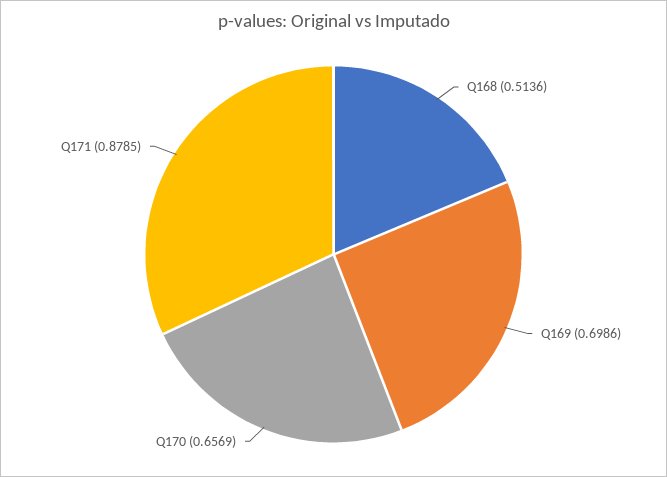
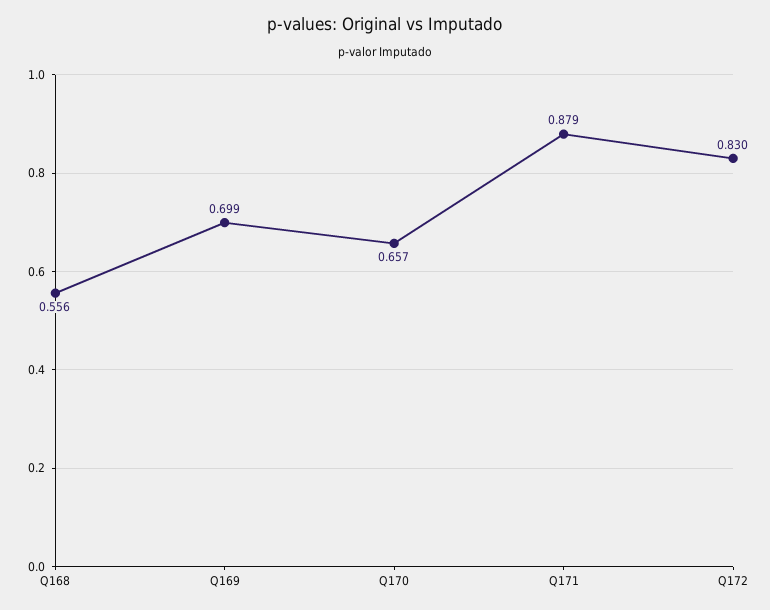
Q168: 0.5136 -> 0.556
Q172: none -> 0.83

